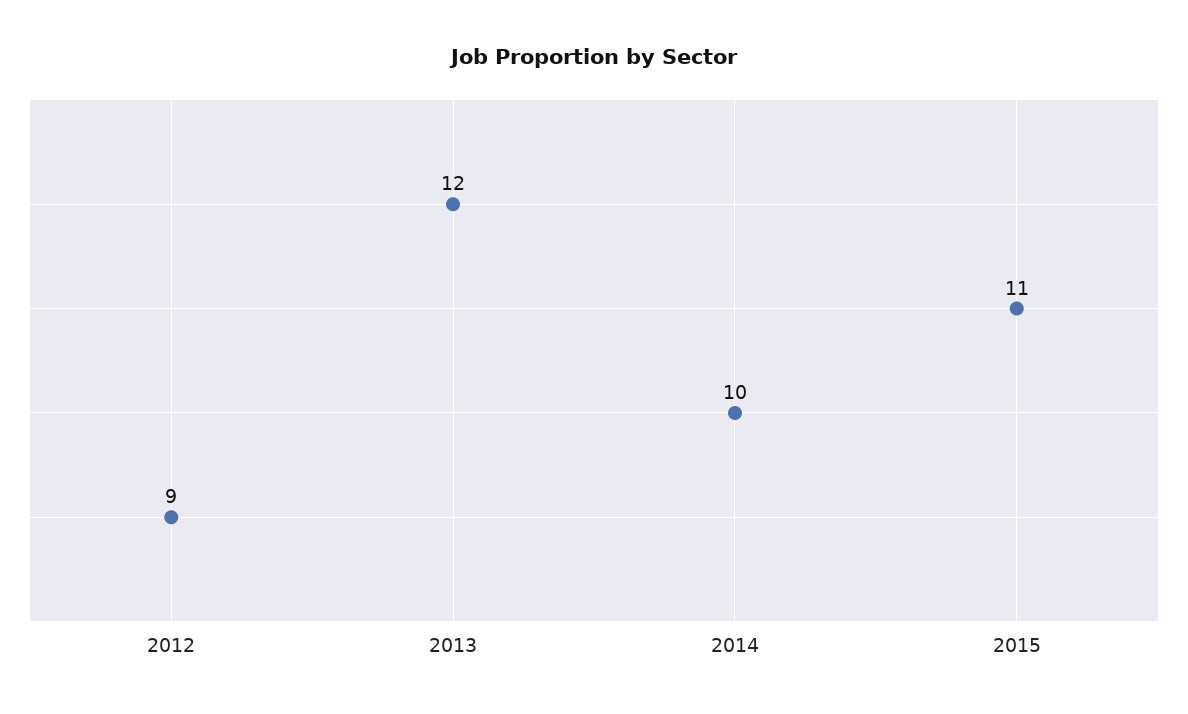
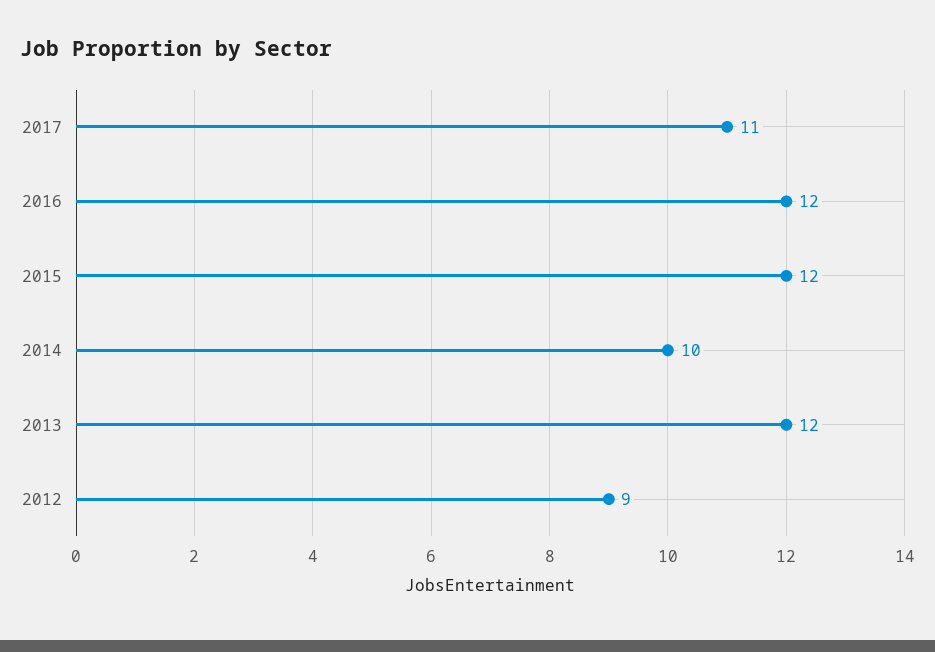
2015: 11 -> 12
2017: none -> 11
2016: none -> 12

